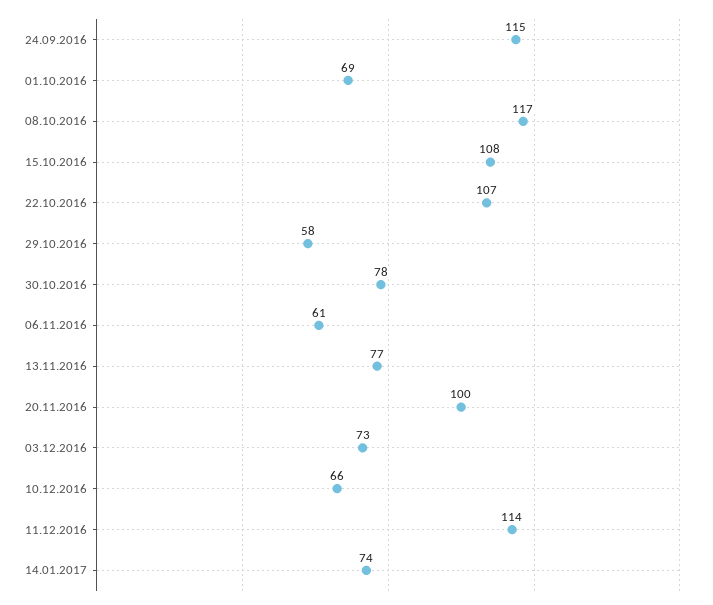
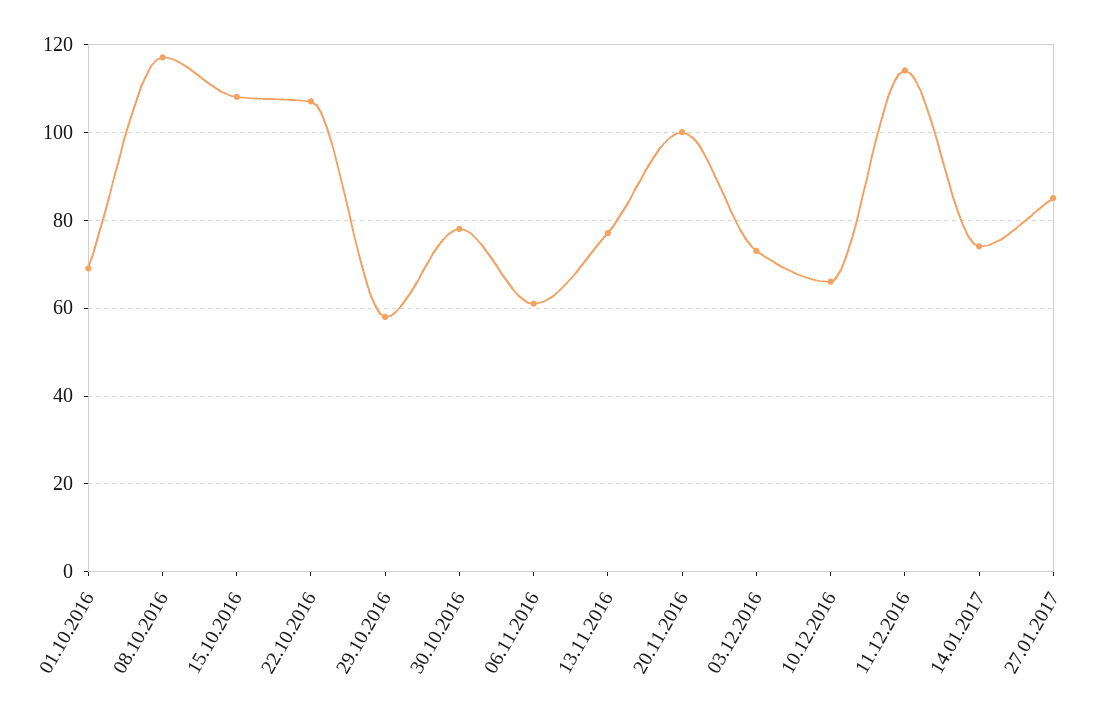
24.09.2016: 115 -> none
27.01.2017: none -> 85

